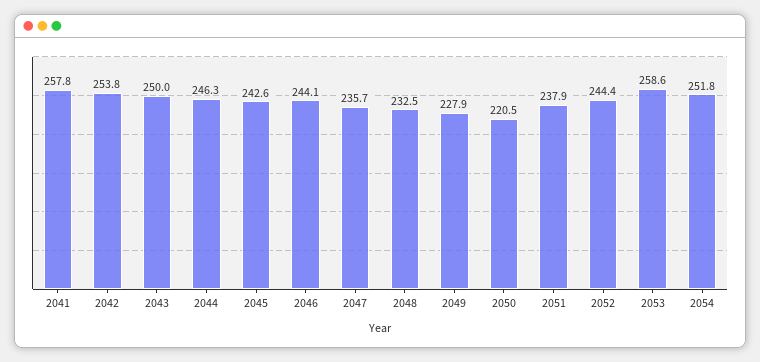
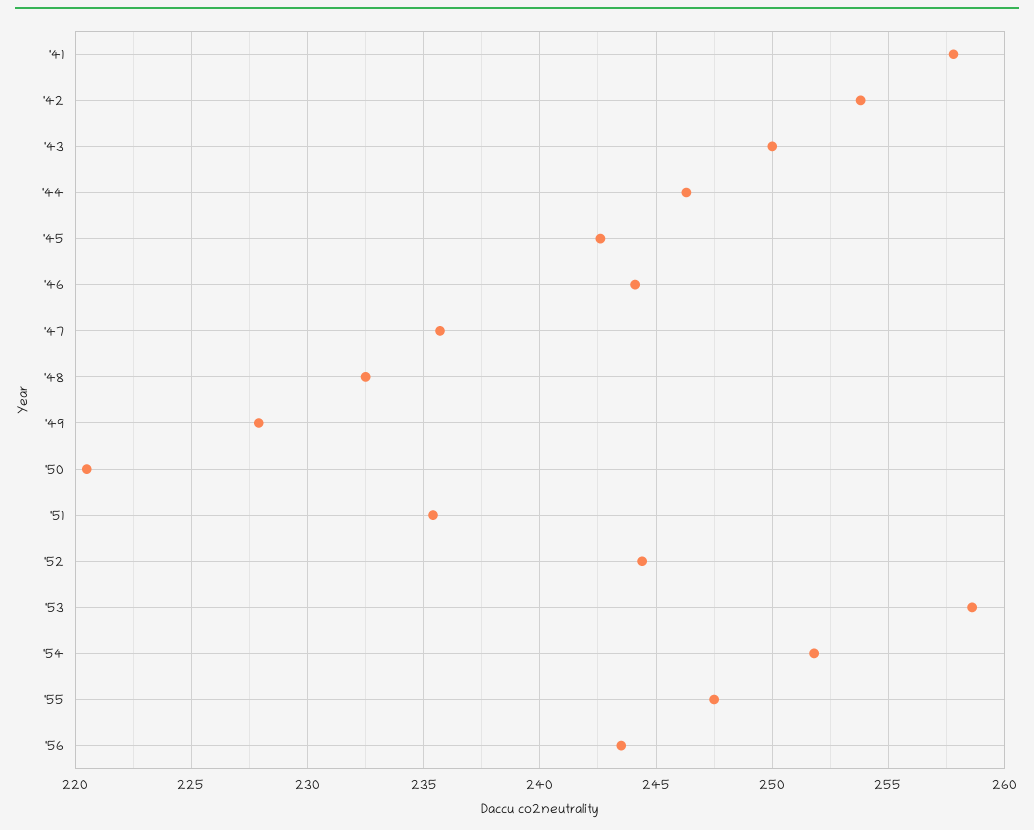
2051: 237.9 -> 235.5
'55: none -> 247.5
'56: none -> 243.5

